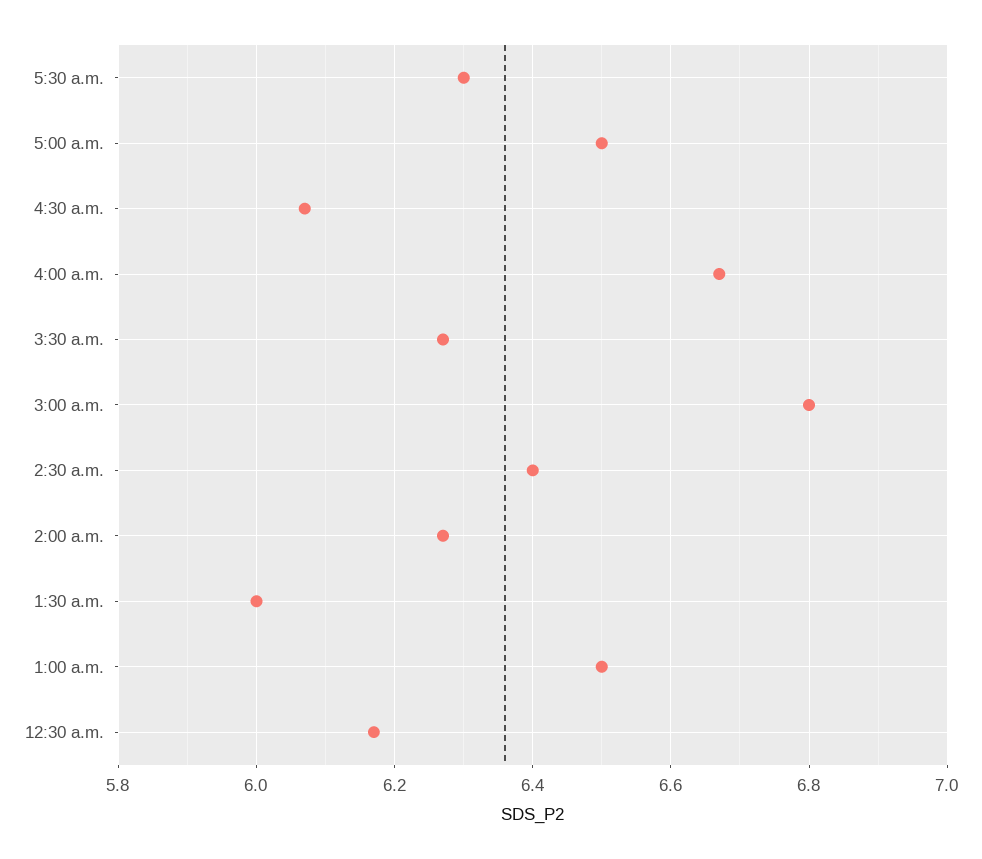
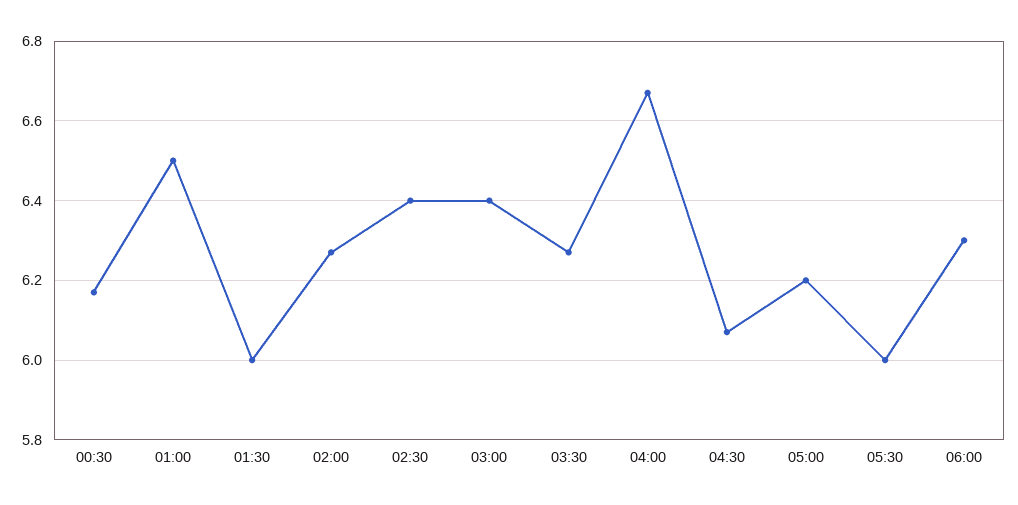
5:30 a.m.: 6.3 -> 6
5:00 a.m.: 6.5 -> 6.2
3:00 a.m.: 6.8 -> 6.4
06:00: none -> 6.3

